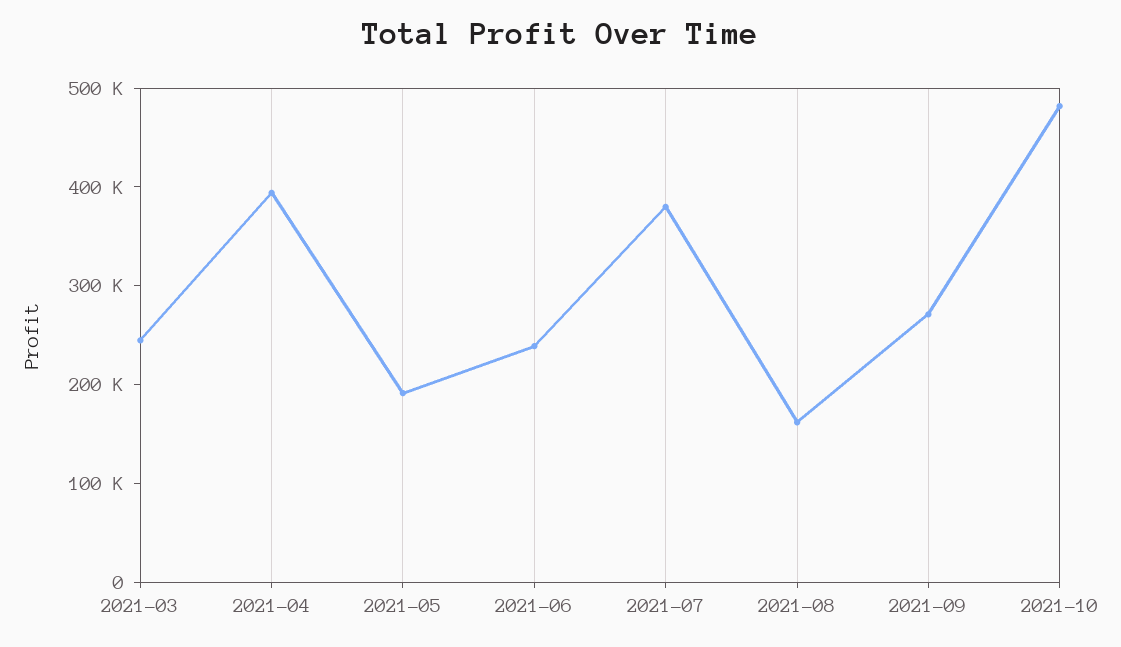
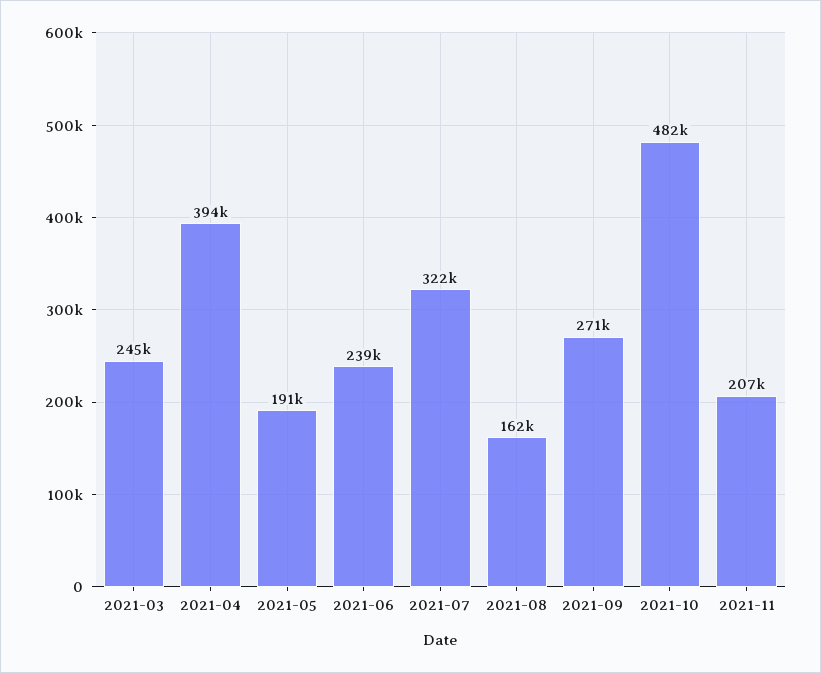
2021-07: 380000 -> 322000
2021-11: none -> 207000

